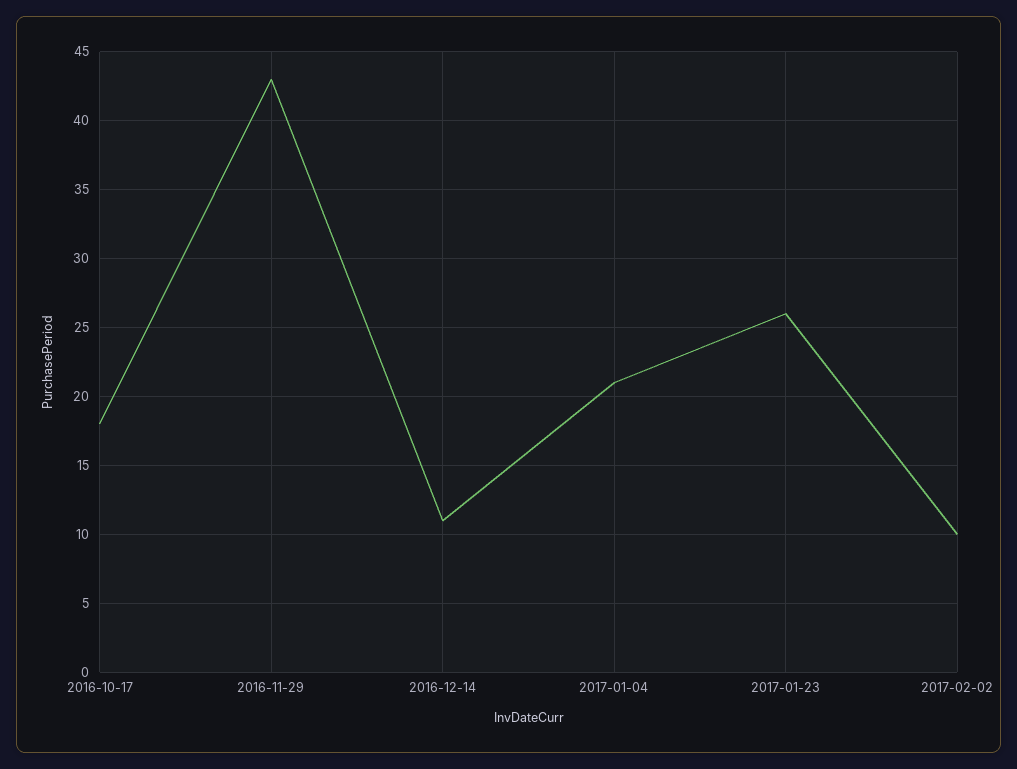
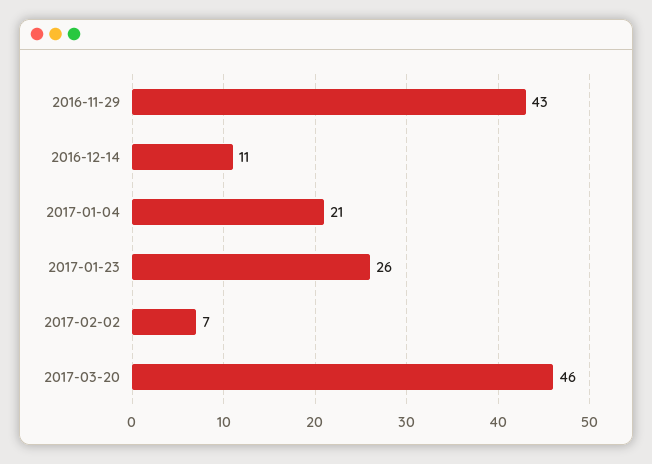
2016-10-17: 18 -> none
2017-02-02: 10 -> 7
2017-03-20: none -> 46

